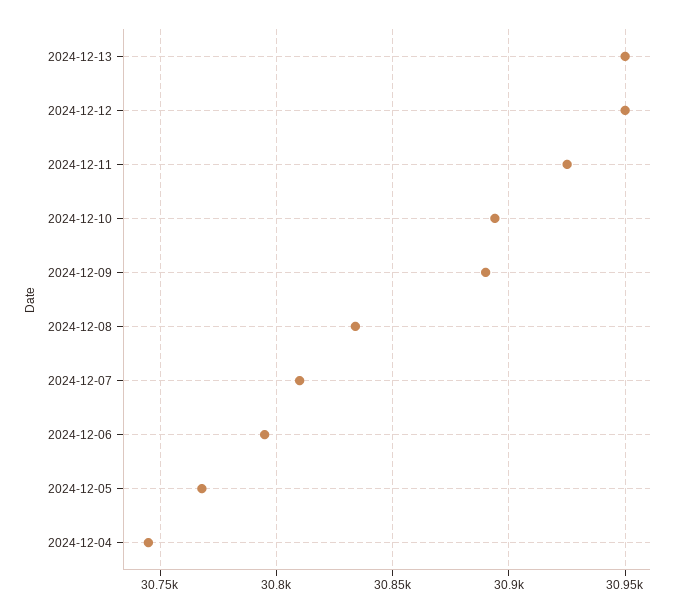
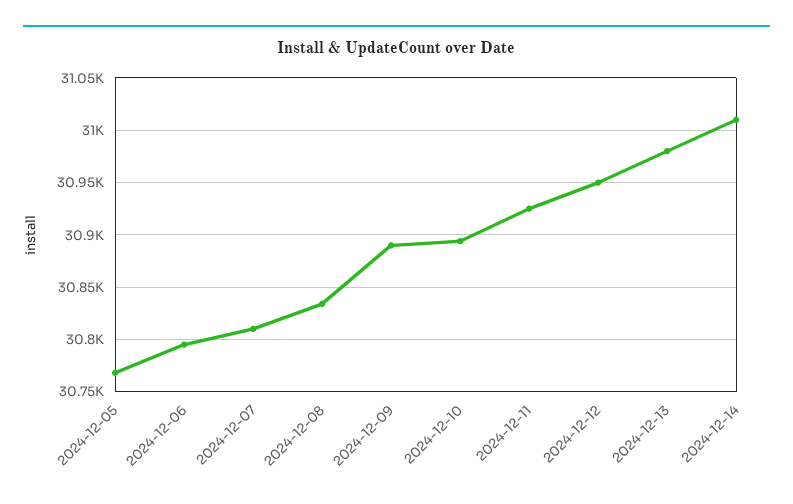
2024-12-13: 30950 -> 30980
2024-12-04: 30745 -> none
2024-12-14: none -> 31010

